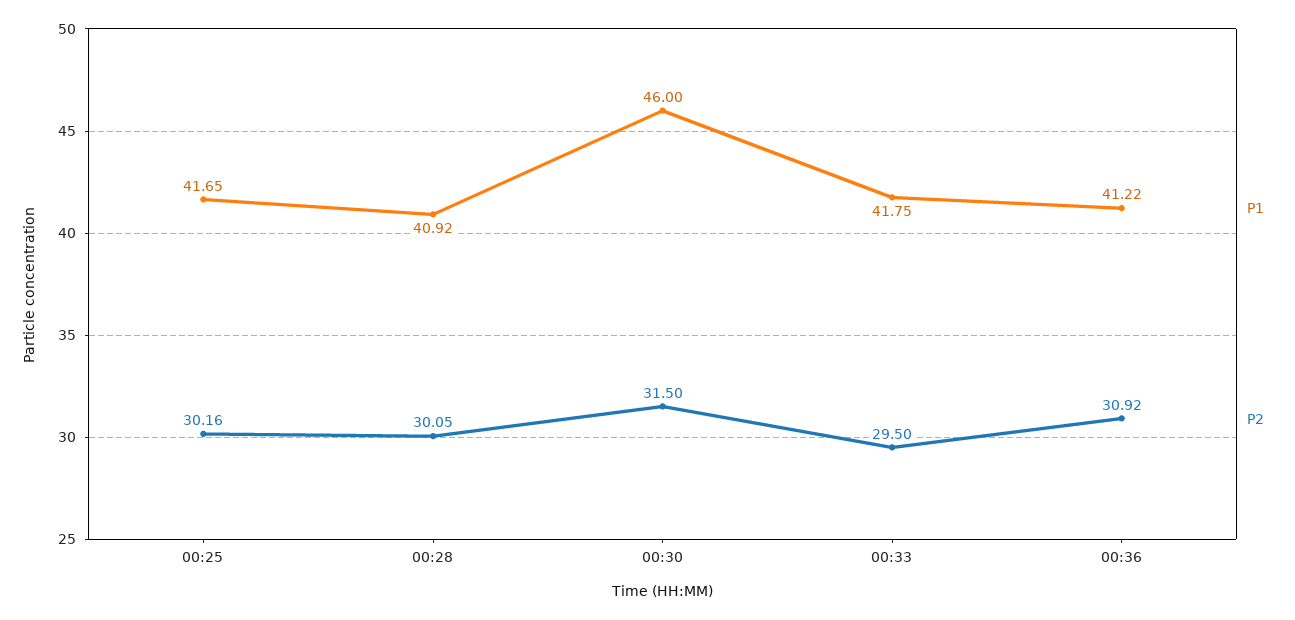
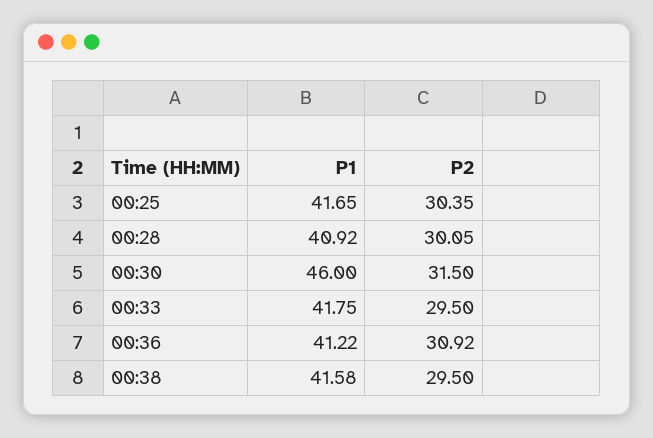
P2, 00:25: 30.16 -> 30.35
P1, 00:38: none -> 41.58
P2, 00:38: none -> 29.5

